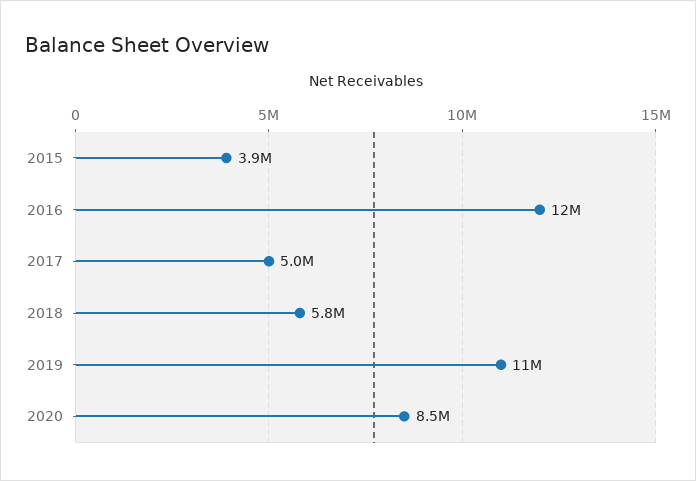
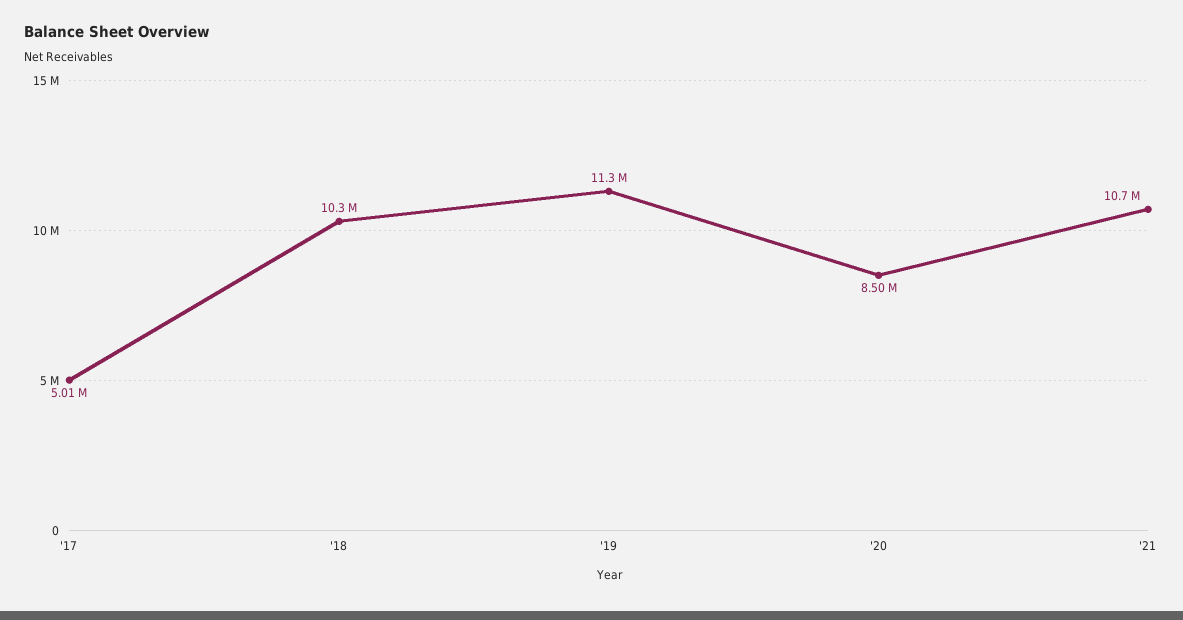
2015: 3900000 -> none
2016: 12000000 -> none
2018: 5800000 -> 10300000
'21: none -> 10700000

